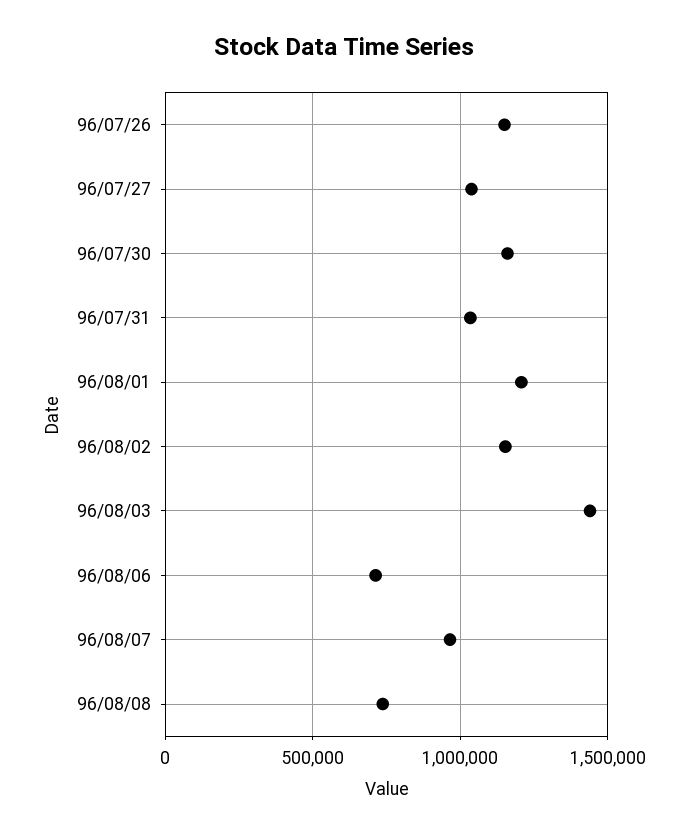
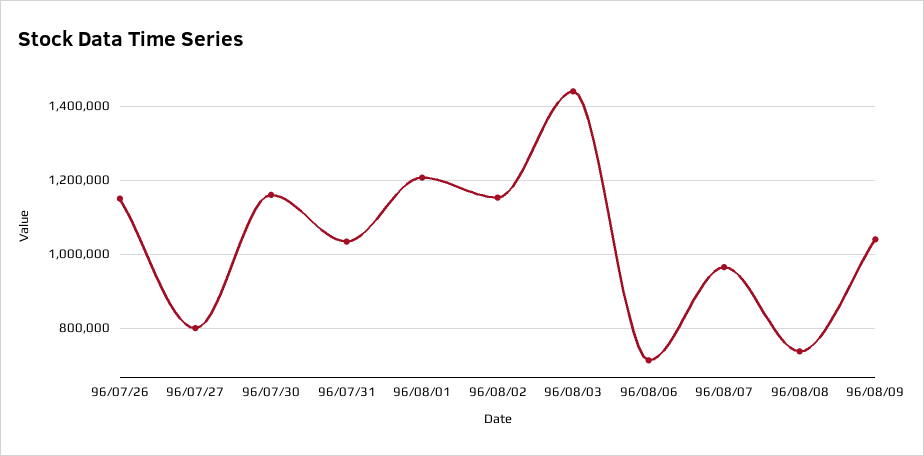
96/07/27: 1050000 -> 800000
96/08/09: none -> 1040000

